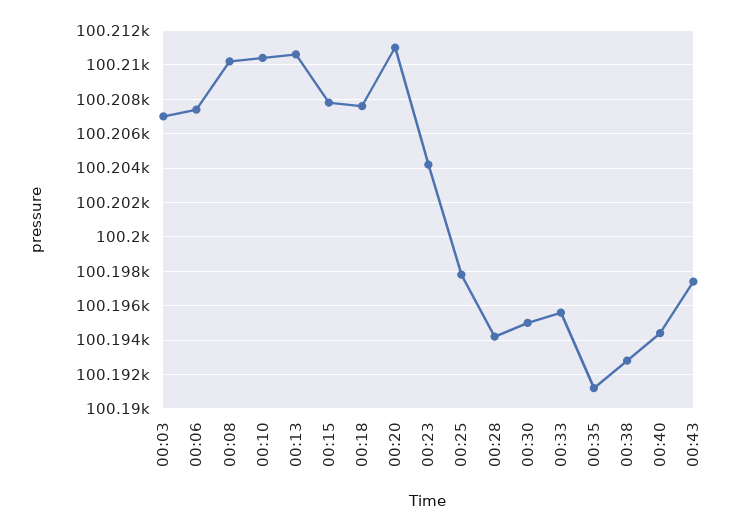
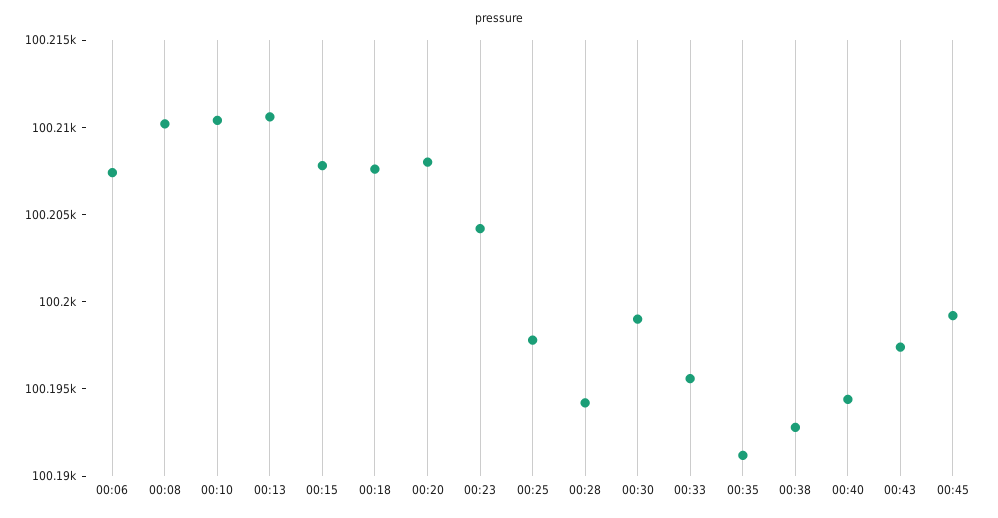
00:03: 100207 -> none
00:20: 100211 -> 100208
00:30: 100195 -> 100199
00:45: none -> 100199

